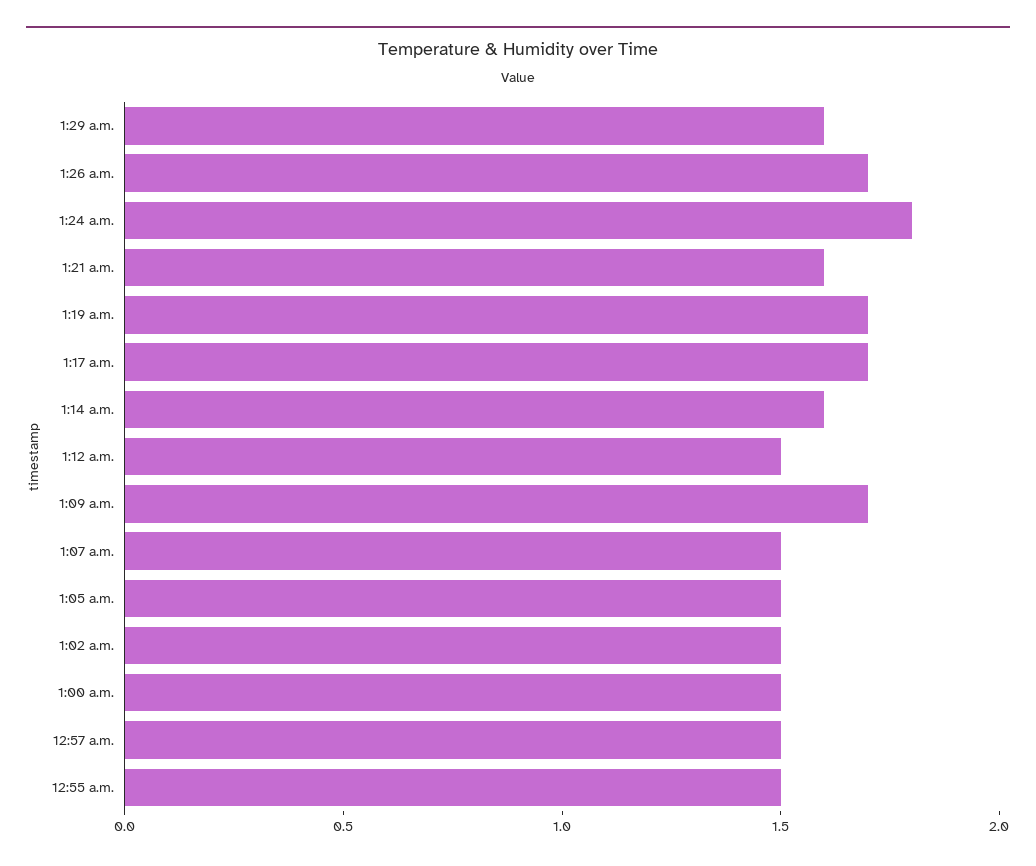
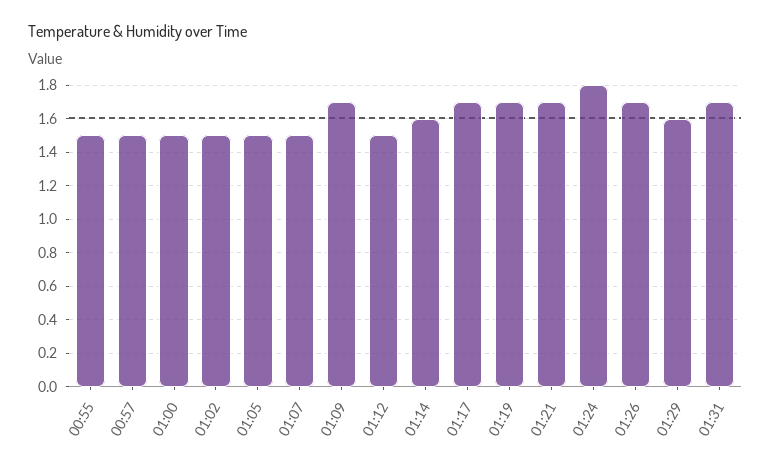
1:21 a.m.: 1.6 -> 1.7
01:31: none -> 1.7

